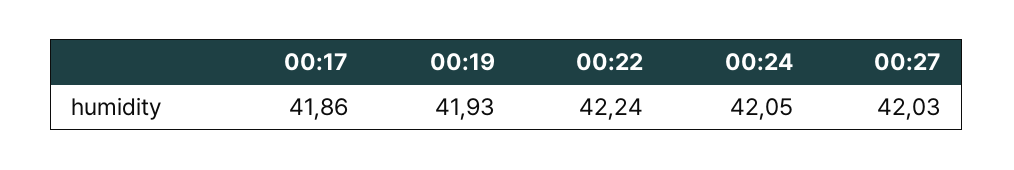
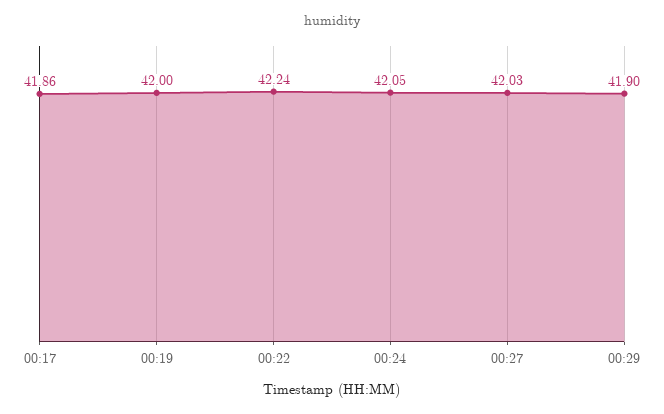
00:19: 41.93 -> 42
00:29: none -> 41.9

